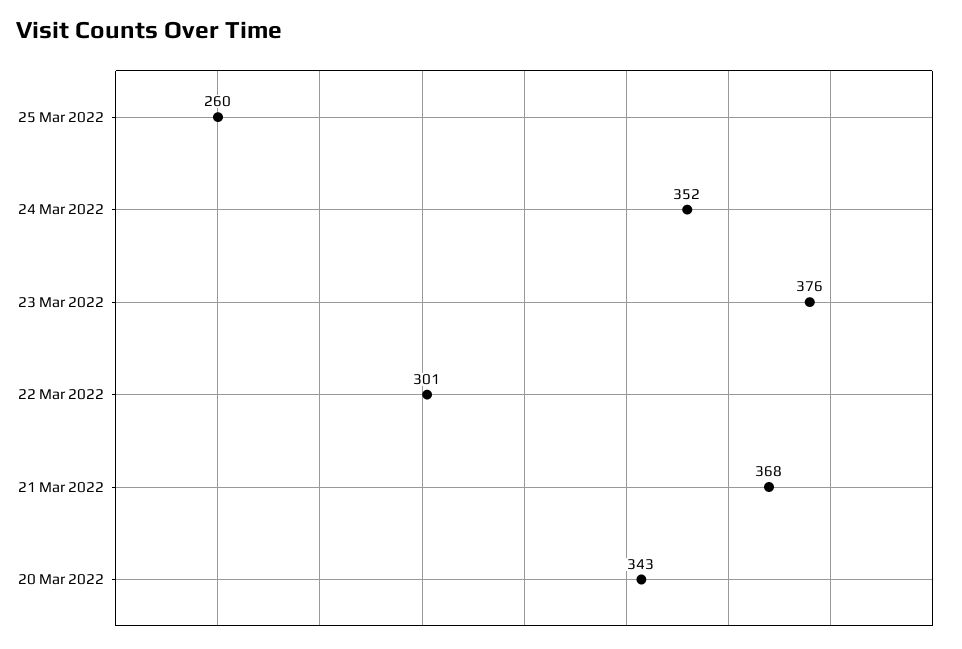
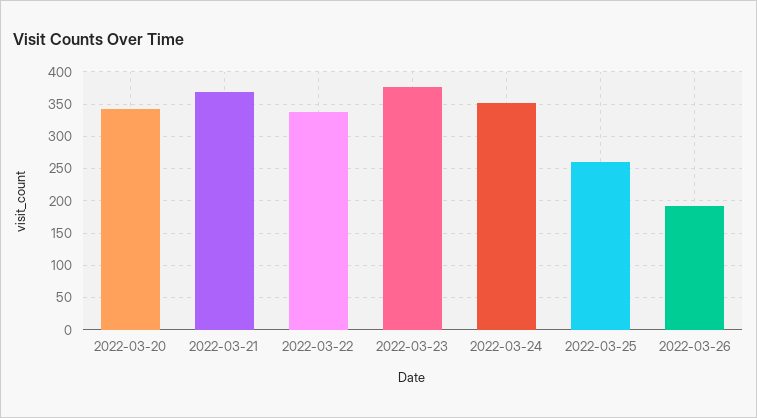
22 Mar 2022: 301 -> 340
2022-03-26: none -> 190

